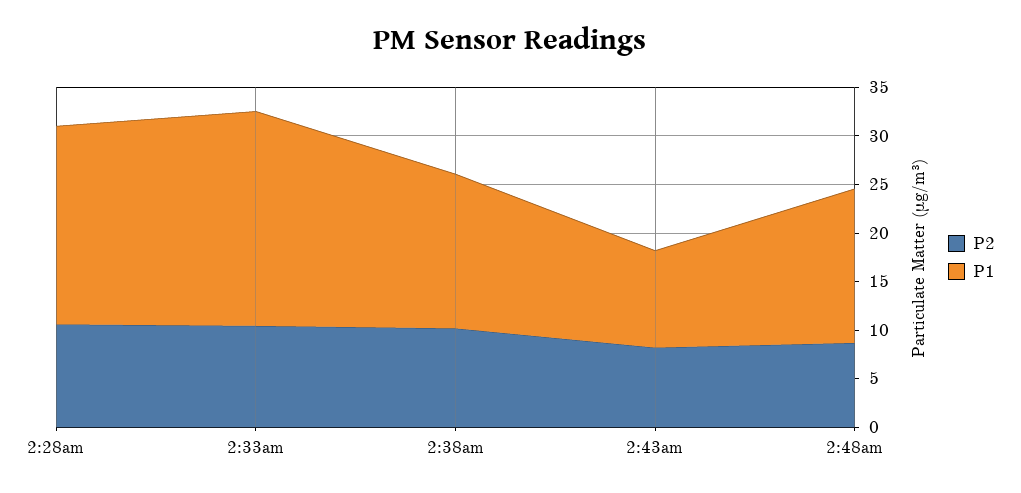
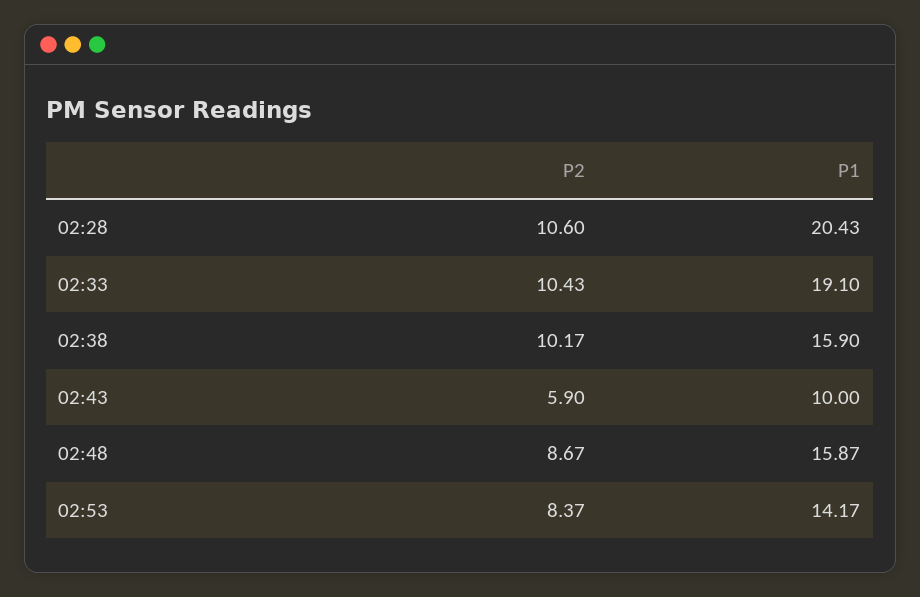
P1, 2:33am: 22 -> 19.1
P2, 2:43am: 8 -> 5.9
P2, 02:53: none -> 8.37
P1, 02:53: none -> 14.17

